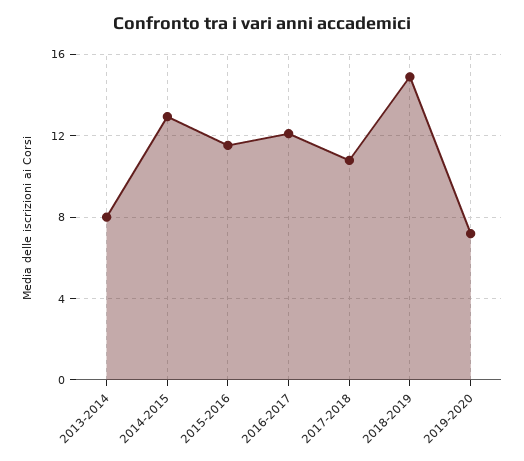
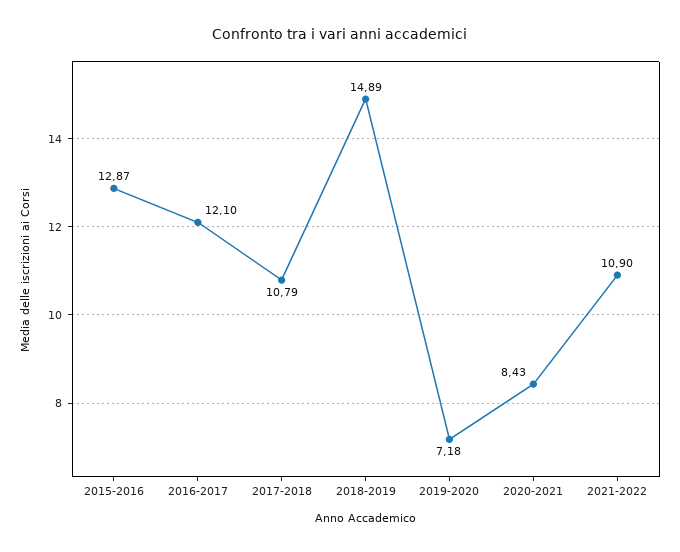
2013-2014: 8 -> none
2014-2015: 13 -> none
2015-2016: 11.5 -> 12.87
2020-2021: none -> 8.43
2021-2022: none -> 10.9

